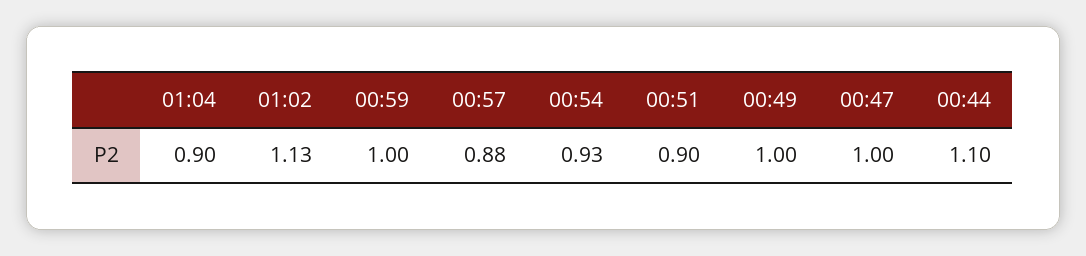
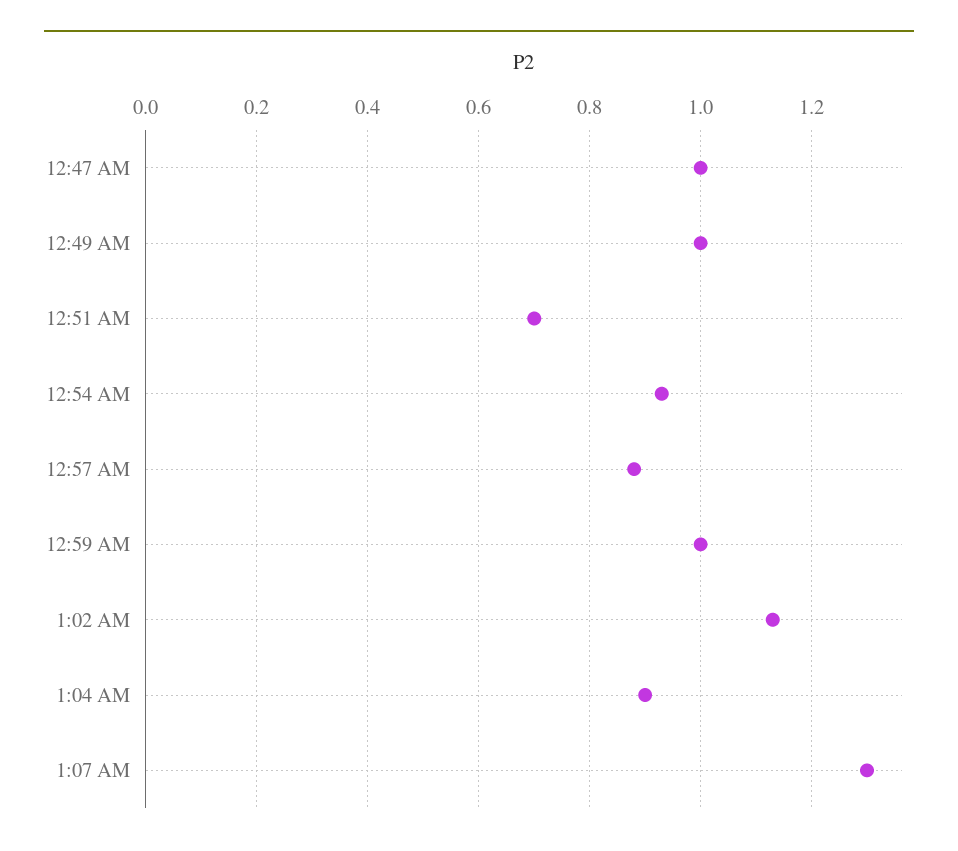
00:51: 0.9 -> 0.7
00:44: 1.1 -> none
1:07 AM: none -> 1.3

